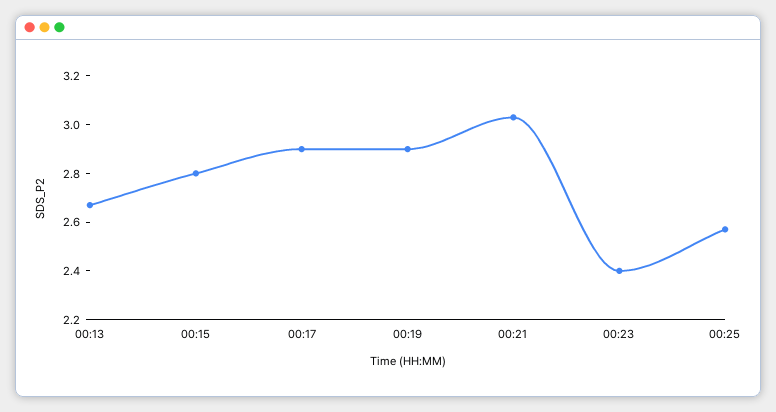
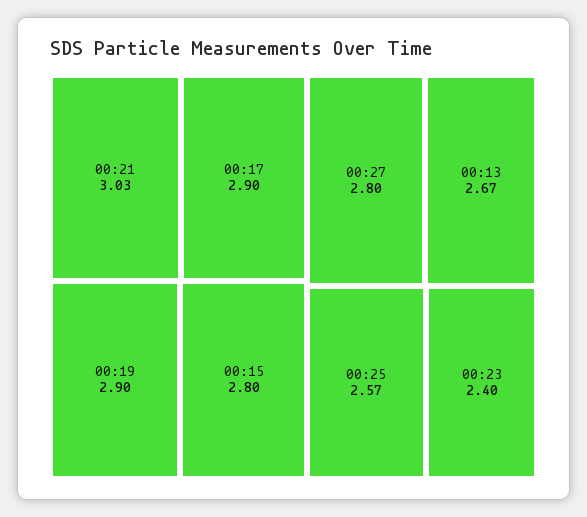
00:27: none -> 2.8

